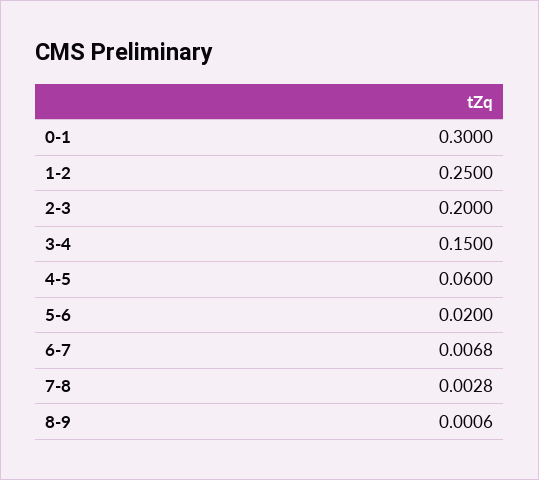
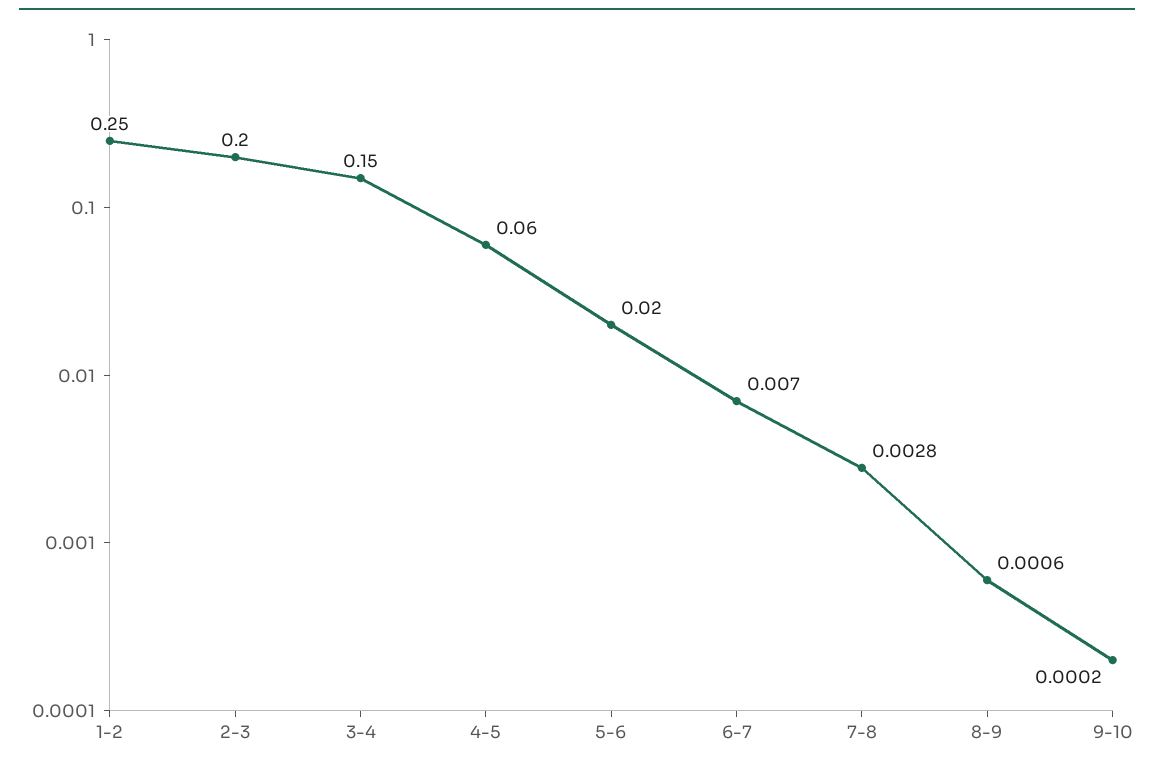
0-1: 0.3 -> none
6-7: 0.0068 -> 0.007
9-10: none -> 0.0002

